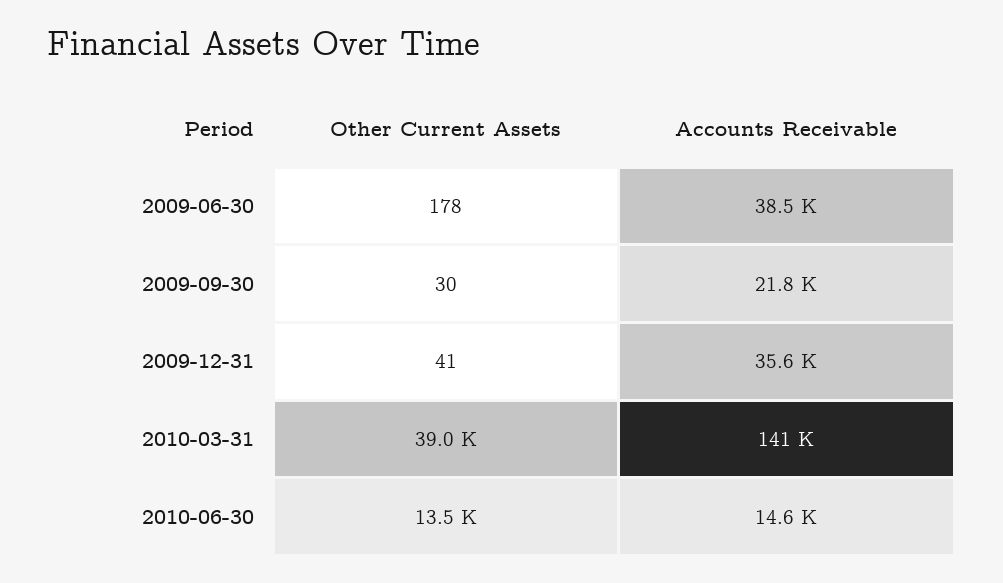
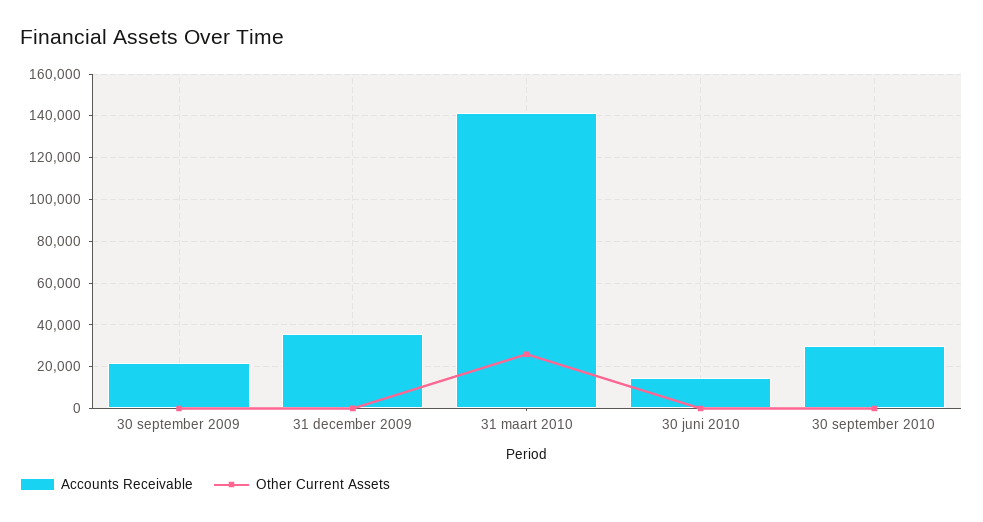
Other Current Assets, 2009-06-30: 178 -> none
Accounts Receivable, 2009-06-30: 38500 -> none
Other Current Assets, 2010-03-31: 39000 -> 25000
Other Current Assets, 2010-06-30: 13500 -> 0
Accounts Receivable, 30 september 2010: none -> 30000
Other Current Assets, 30 september 2010: none -> 0

